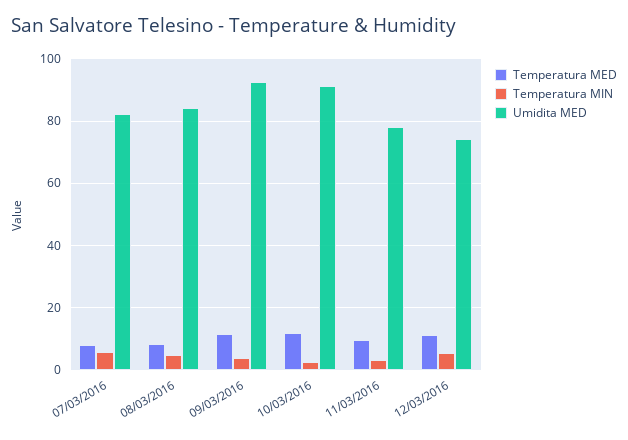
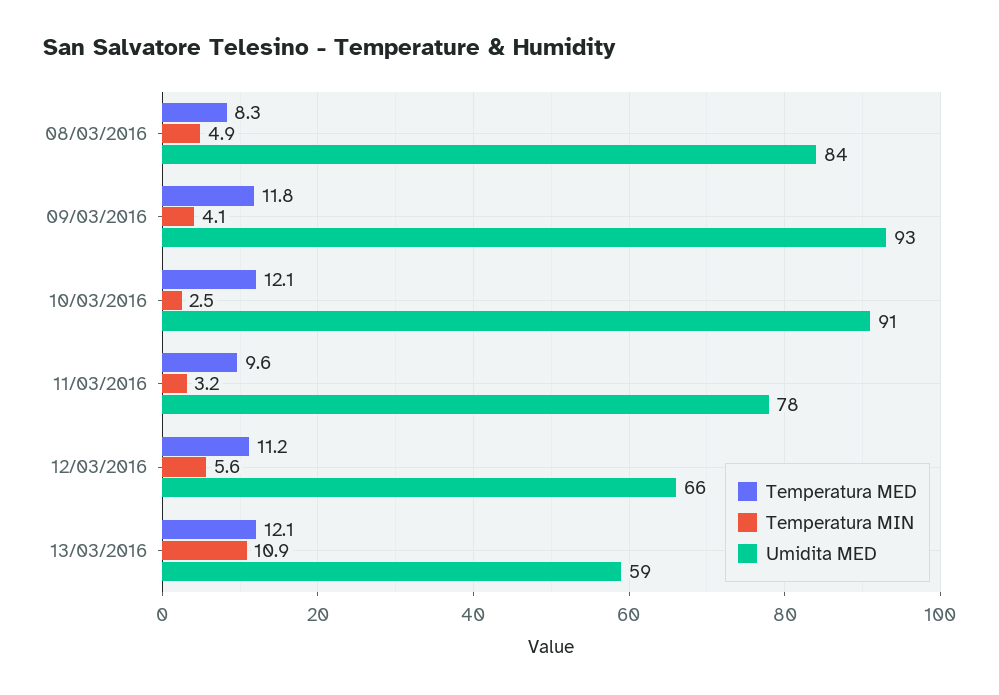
Temperatura MED, 07/03/2016: 8 -> none
Temperatura MIN, 07/03/2016: 6 -> none
Umidita MED, 07/03/2016: 82 -> none
Umidita MED, 12/03/2016: 74 -> 66
Temperatura MED, 13/03/2016: none -> 12.1
Temperatura MIN, 13/03/2016: none -> 10.9
Umidita MED, 13/03/2016: none -> 59

